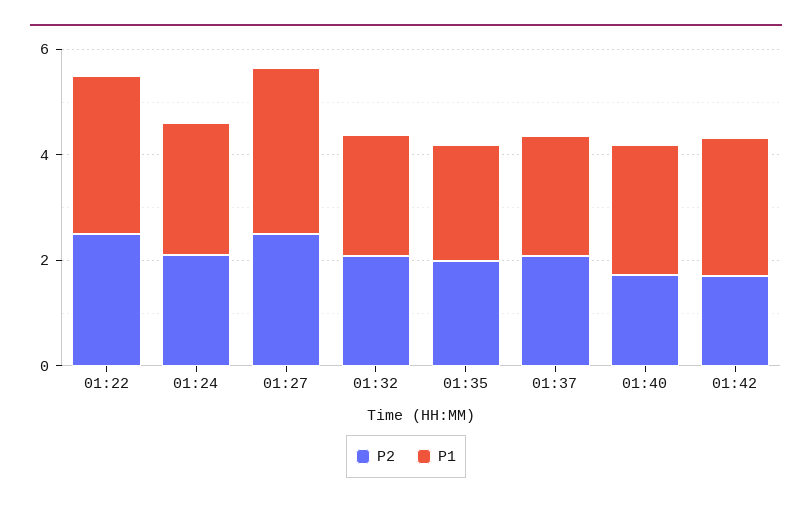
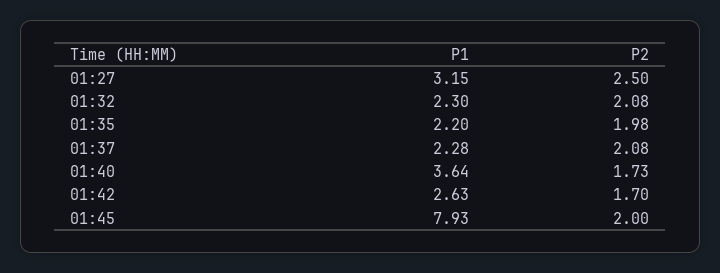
P2, 01:22: 2.5 -> none
P1, 01:22: 3 -> none
P2, 01:24: 2 -> none
P1, 01:24: 2.5 -> none
P1, 01:40: 2.5 -> 3.64
P1, 01:45: none -> 7.93
P2, 01:45: none -> 2

